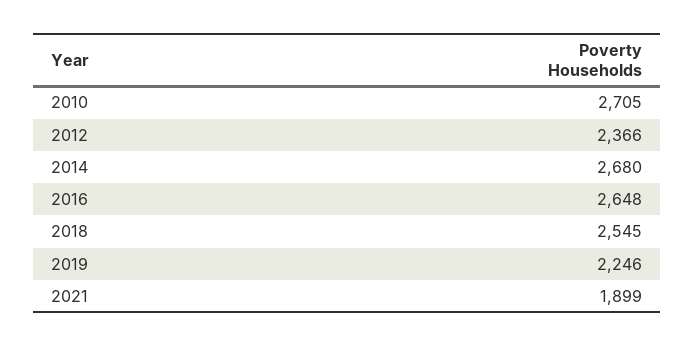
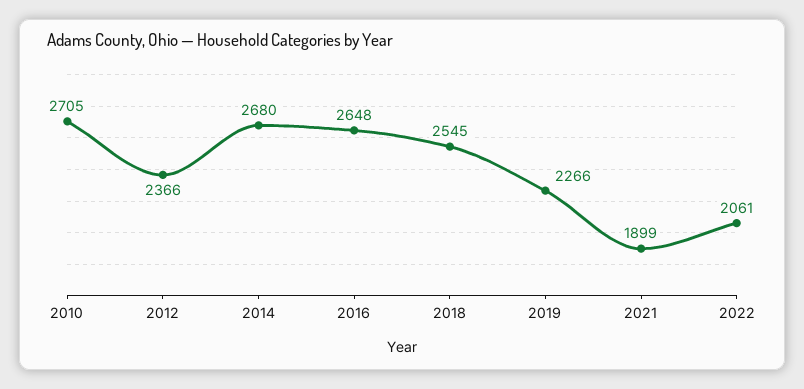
2019: 2246 -> 2266
2022: none -> 2061

